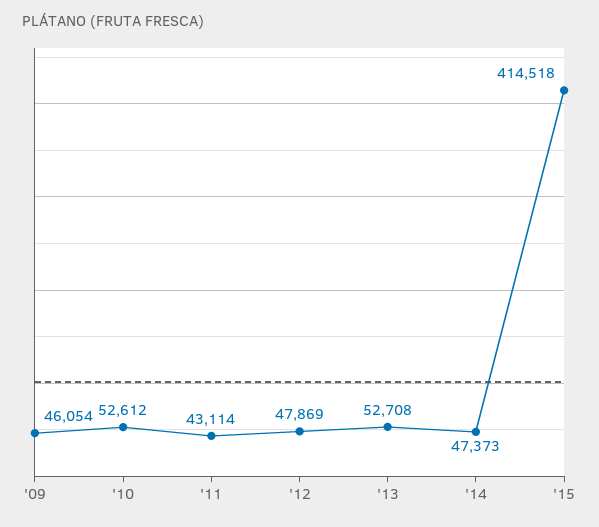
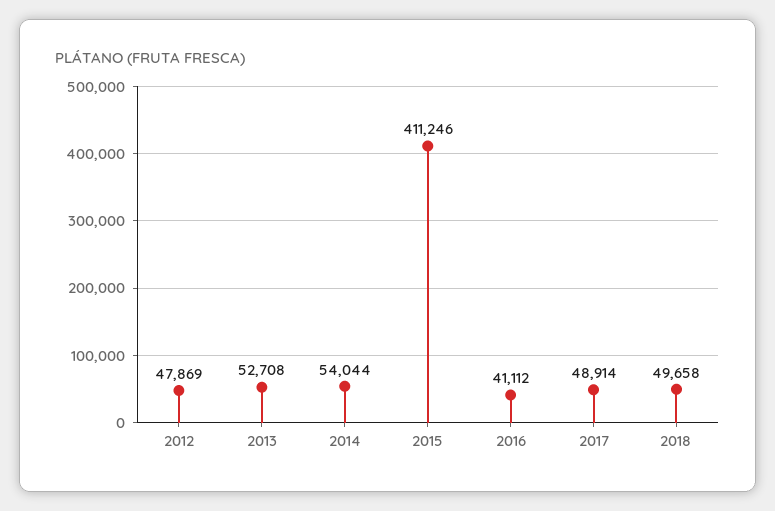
'09: 46054 -> none
'10: 52612 -> none
'11: 43114 -> none
'14: 47373 -> 54044
'15: 414518 -> 411246
2016: none -> 41112
2017: none -> 48914
2018: none -> 49658

